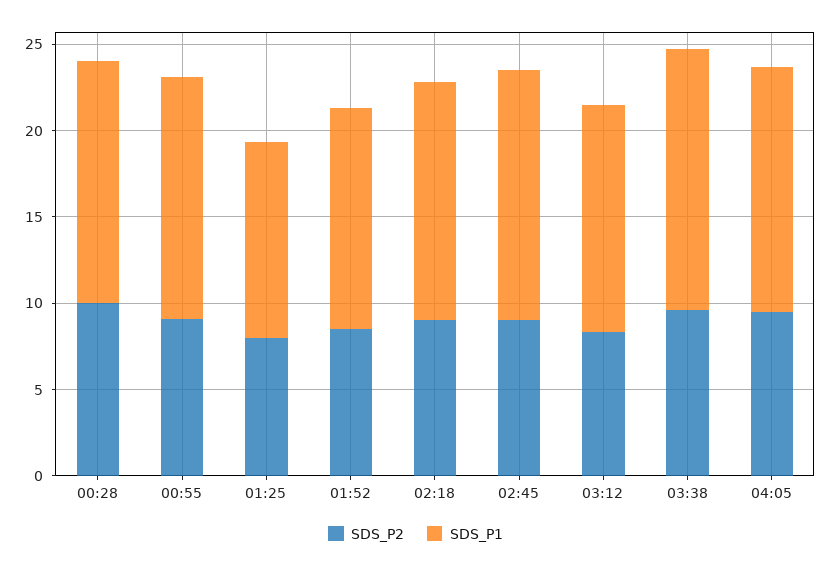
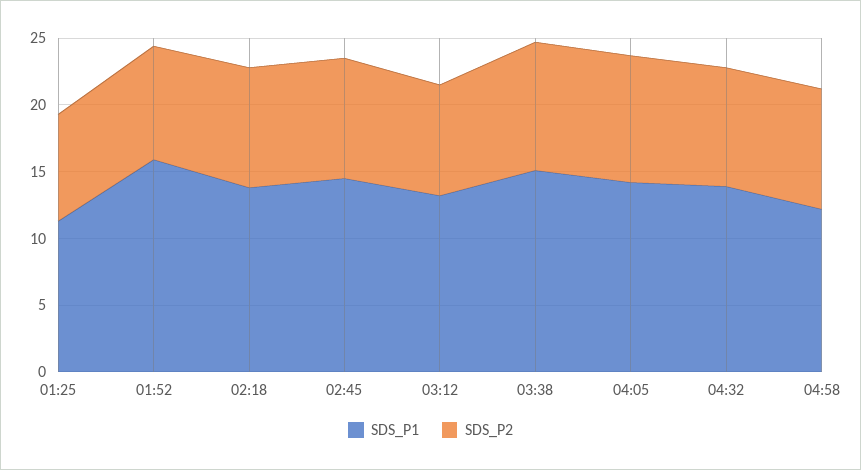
SDS_P2, 00:28: 10 -> none
SDS_P1, 00:28: 14 -> none
SDS_P2, 00:55: 9 -> none
SDS_P1, 00:55: 14 -> none
SDS_P1, 01:52: 13 -> 16
SDS_P1, 04:32: none -> 14
SDS_P2, 04:32: none -> 9
SDS_P1, 04:58: none -> 12
SDS_P2, 04:58: none -> 9

